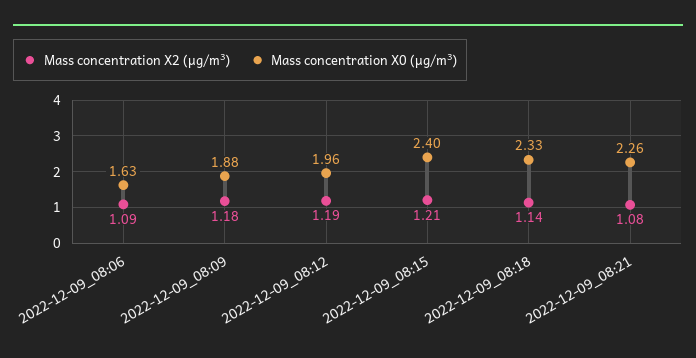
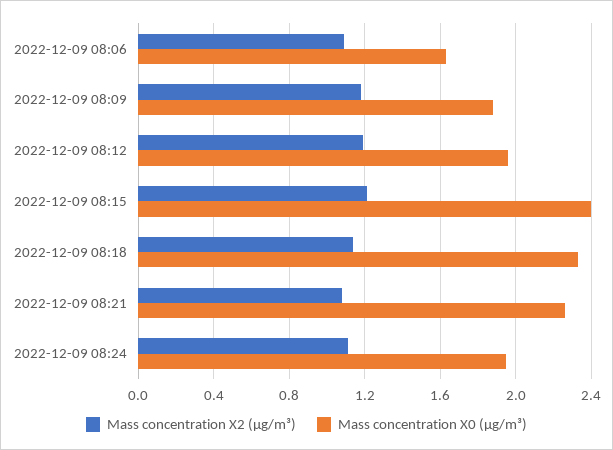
Mass concentration X2 (μg/m³), 2022-12-09 08:24: none -> 1.1
Mass concentration X0 (μg/m³), 2022-12-09 08:24: none -> 1.95

